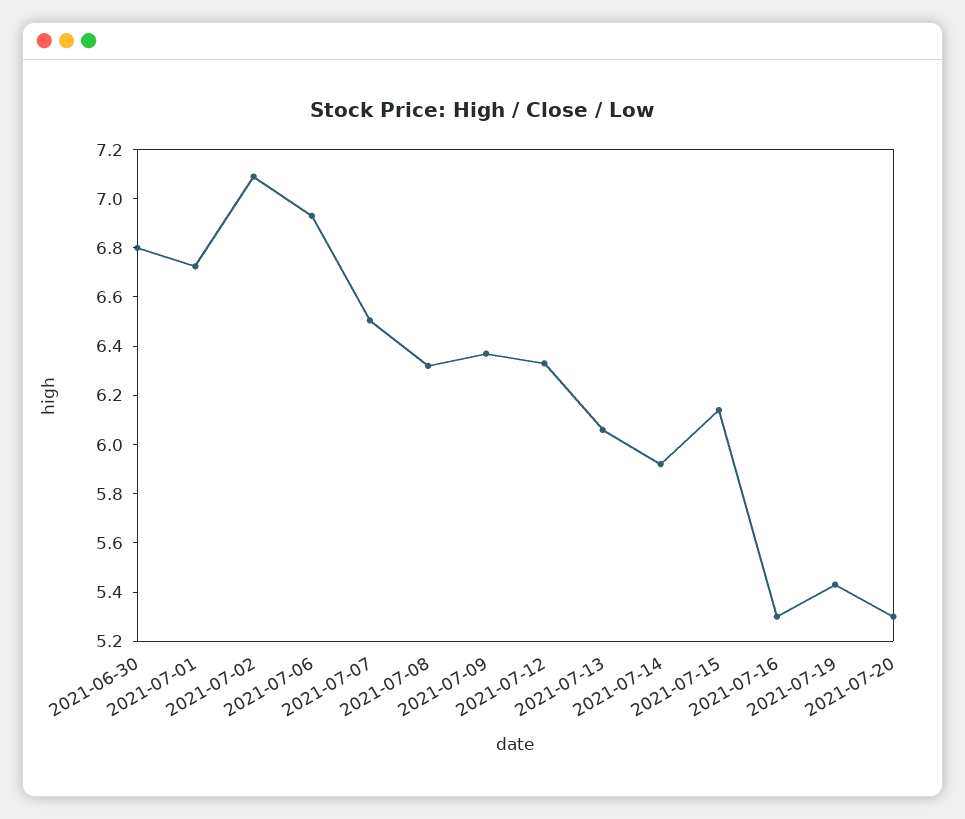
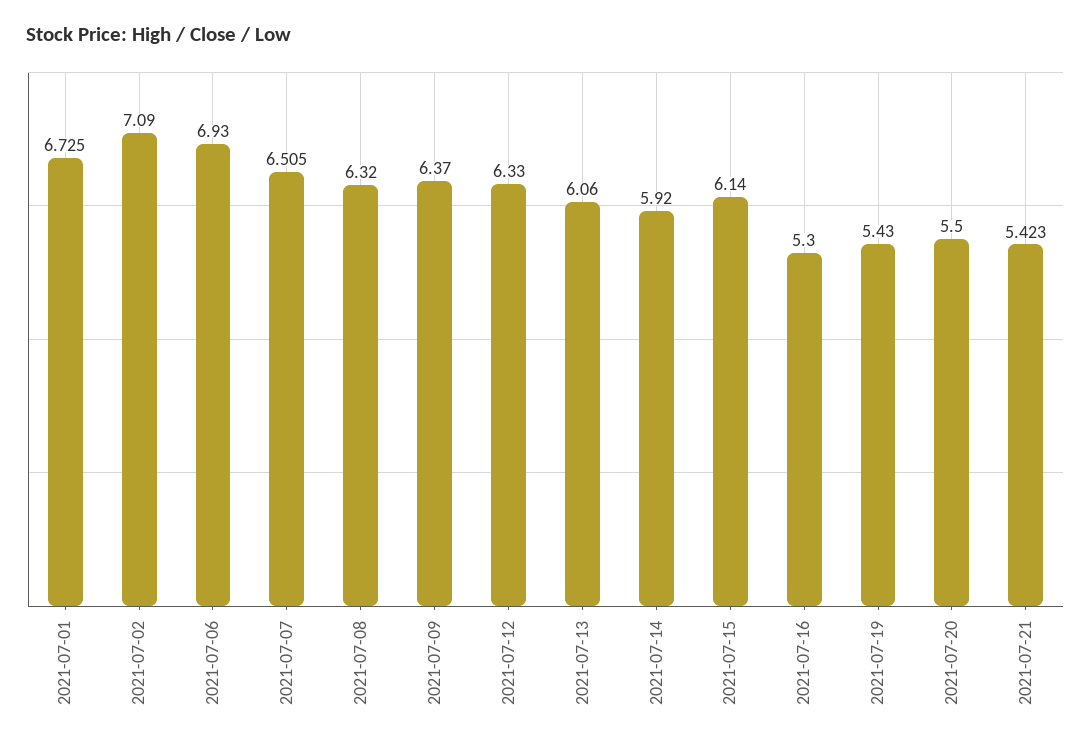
2021-06-30: 6.8 -> none
2021-07-20: 5.3 -> 5.5
2021-07-21: none -> 5.423

